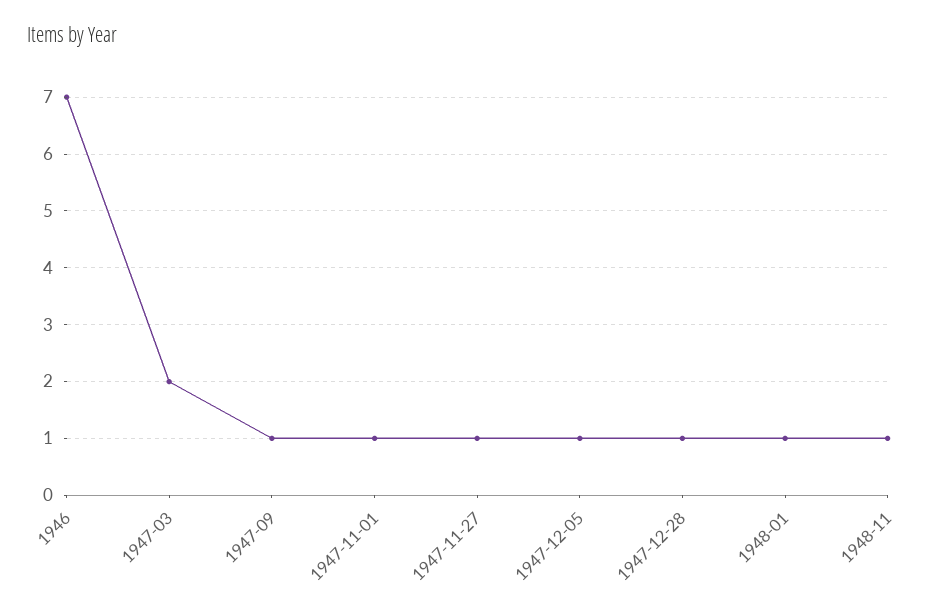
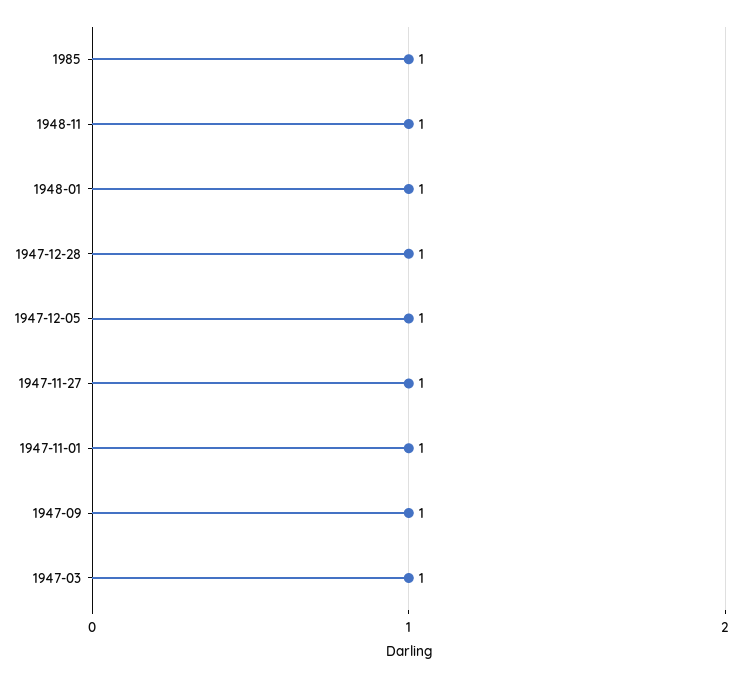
1946: 7 -> none
1947-03: 2 -> 1
1985: none -> 1

